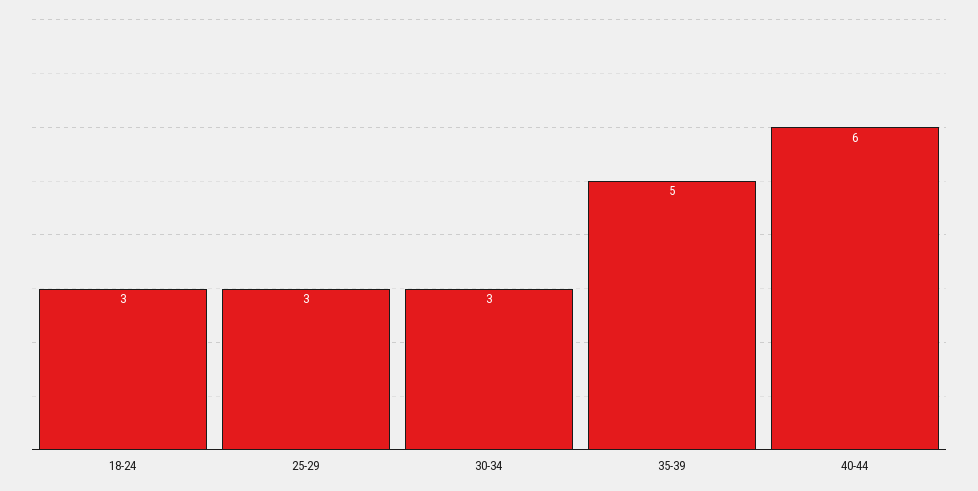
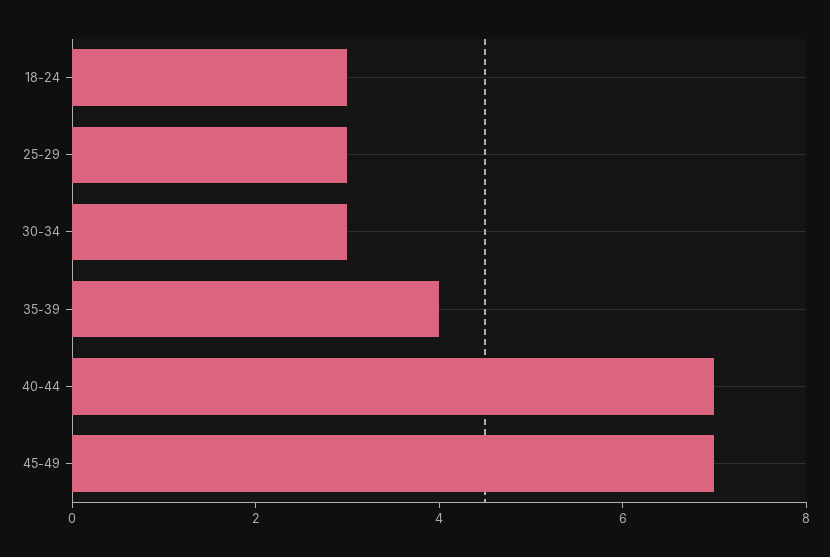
35-39: 5 -> 4
40-44: 6 -> 7
45-49: none -> 7

